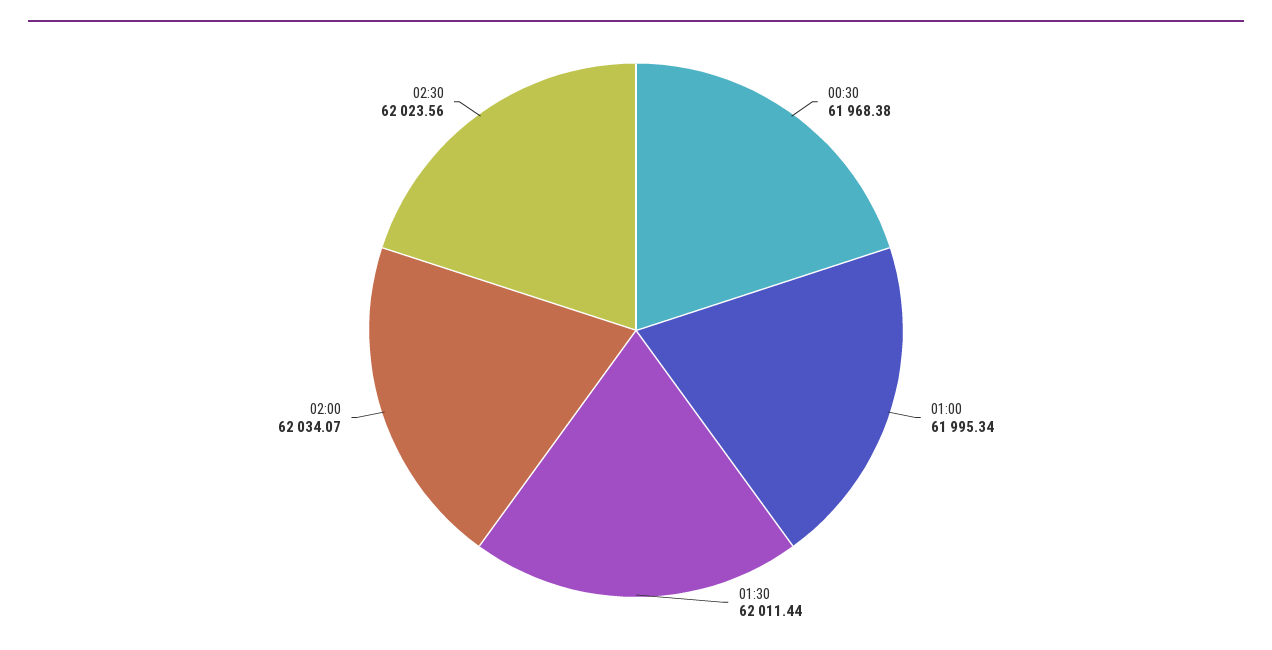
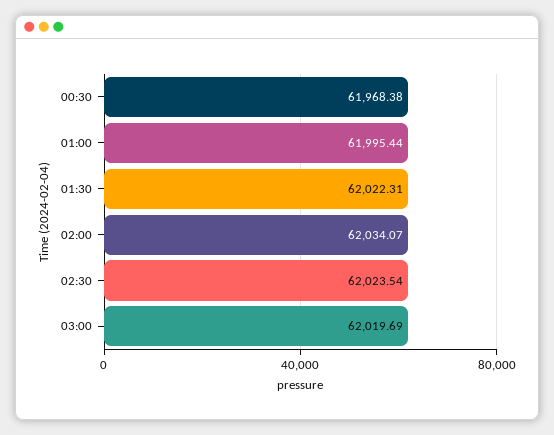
01:00: 61995.34 -> 61995.44
01:30: 62011.44 -> 62022.31
02:30: 62023.56 -> 62023.54
03:00: none -> 62019.69

